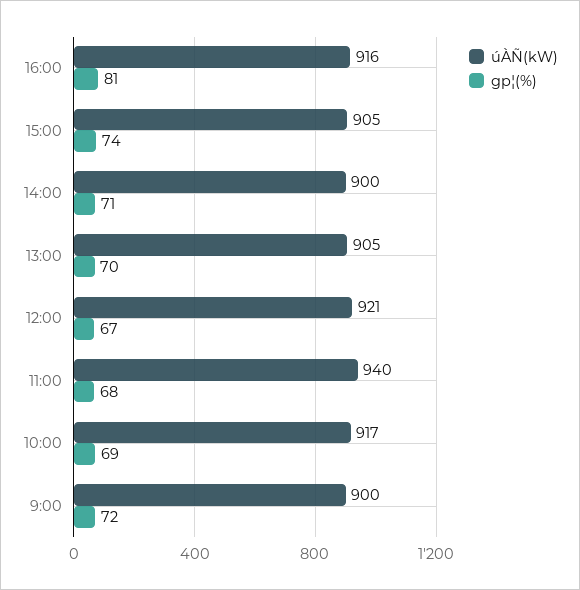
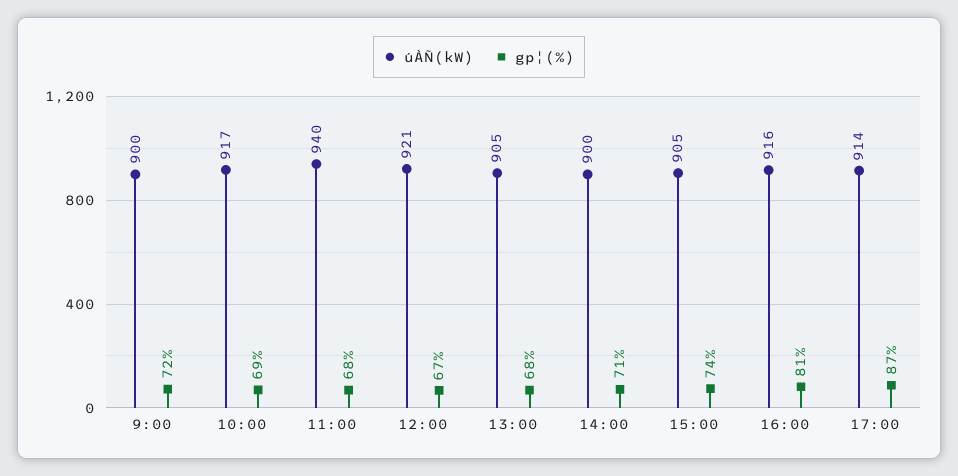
gp¦(%), 13:00: 70 -> 68
úÀÑ(kW), 17:00: none -> 914
gp¦(%), 17:00: none -> 87

